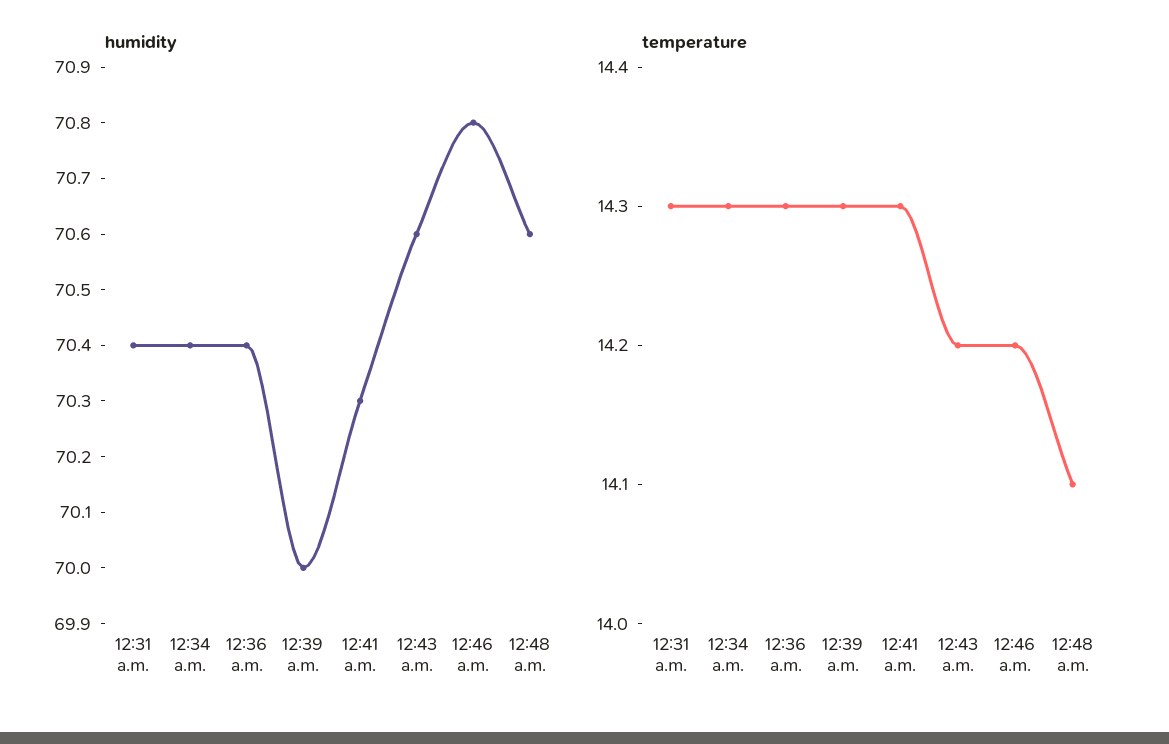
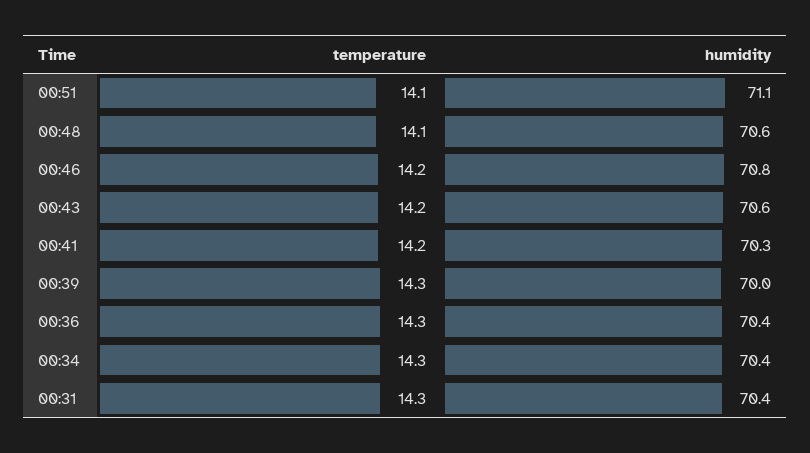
temperature, 12:41 a.m.: 14.3 -> 14.2
temperature, 00:51: none -> 14.1
humidity, 00:51: none -> 71.1

